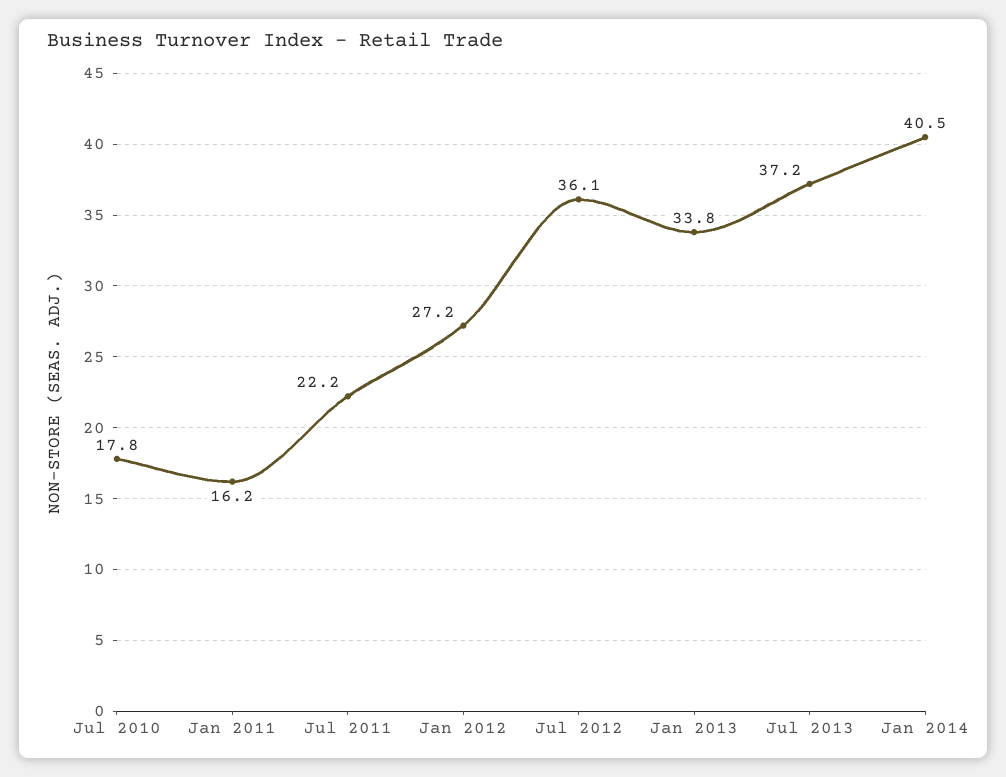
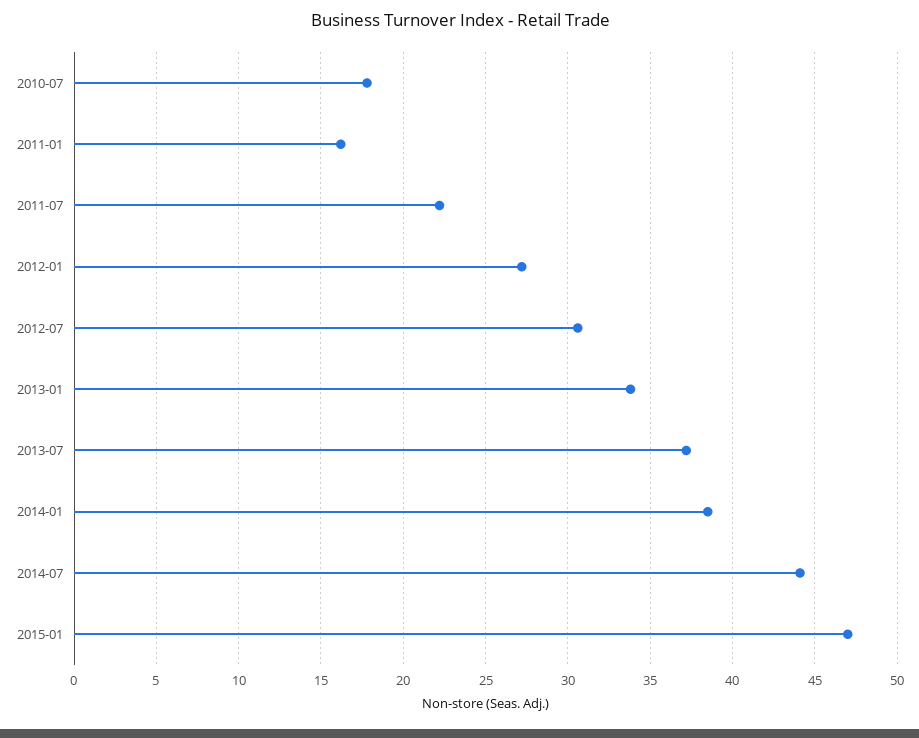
Jul 2012: 36.1 -> 30.5
Jan 2014: 40.5 -> 38.5
2014-07: none -> 44
2015-01: none -> 47

